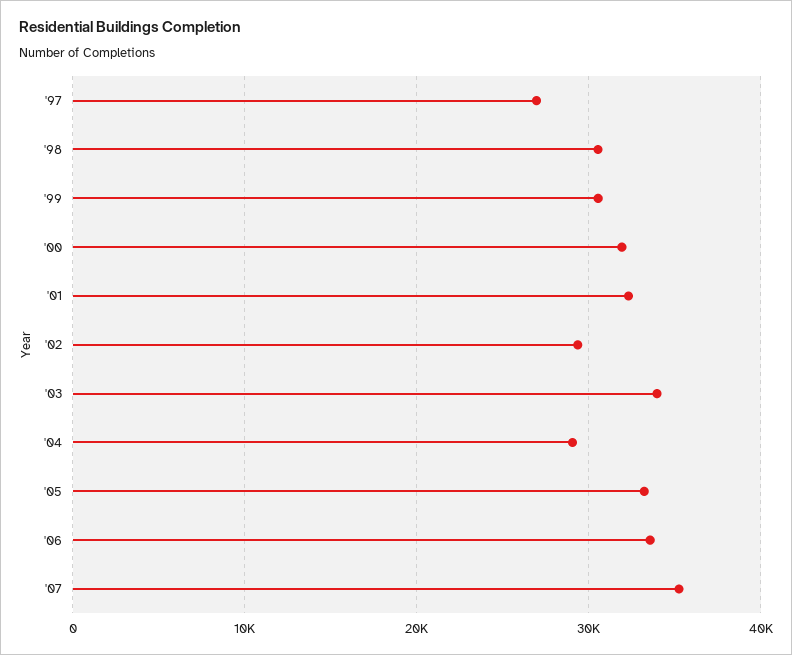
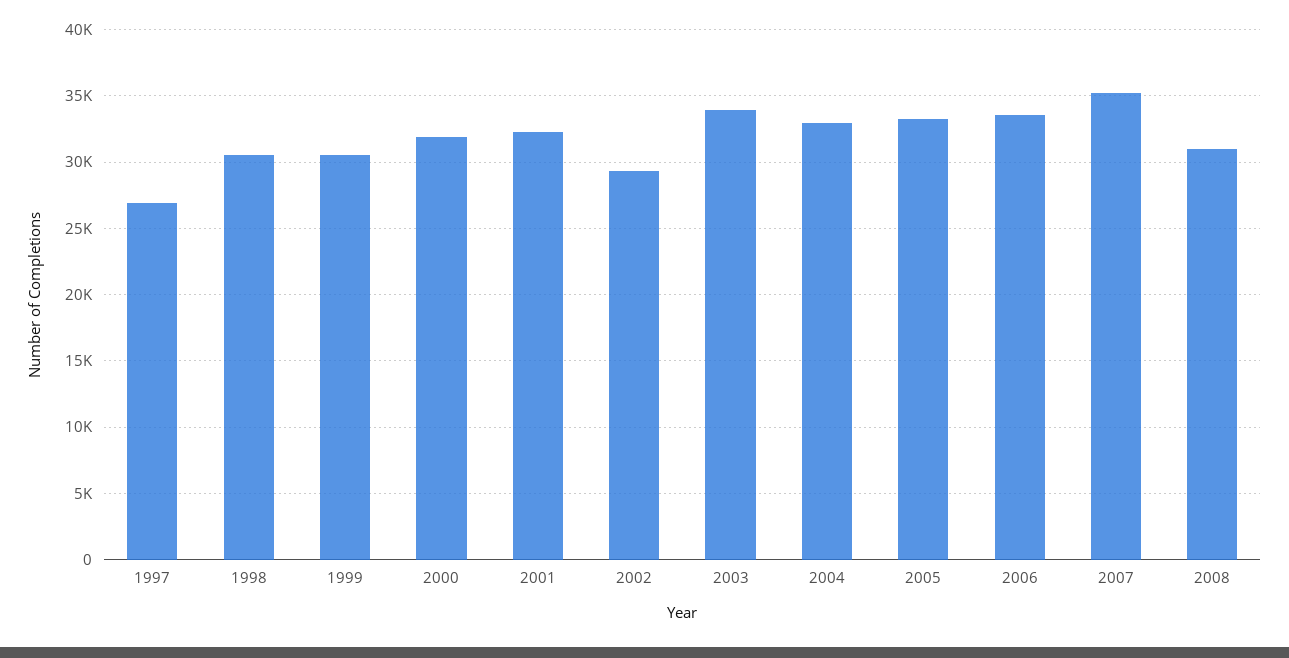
'04: 29000 -> 33000
2008: none -> 31000

